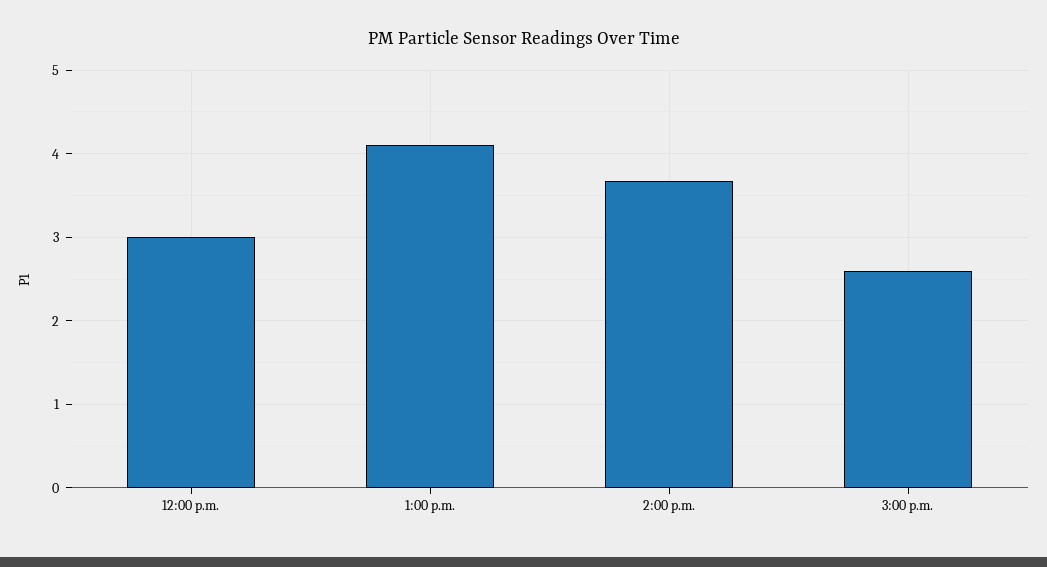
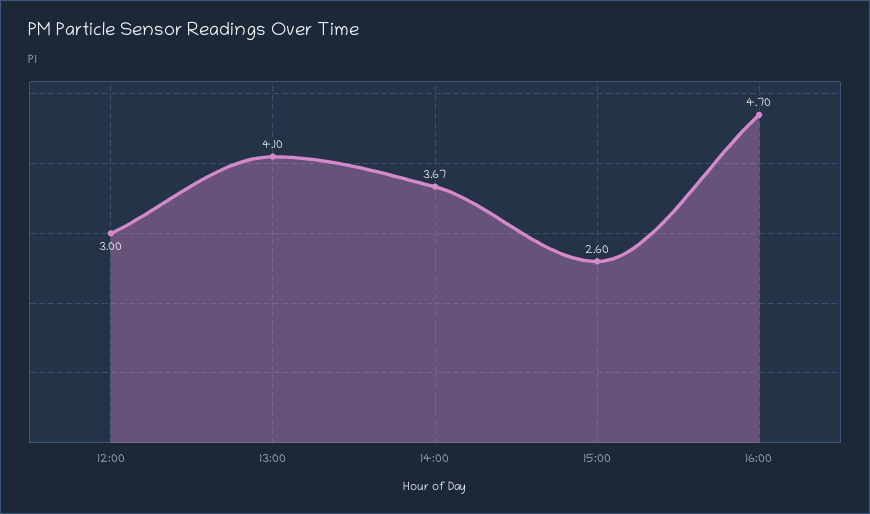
16:00: none -> 4.7

